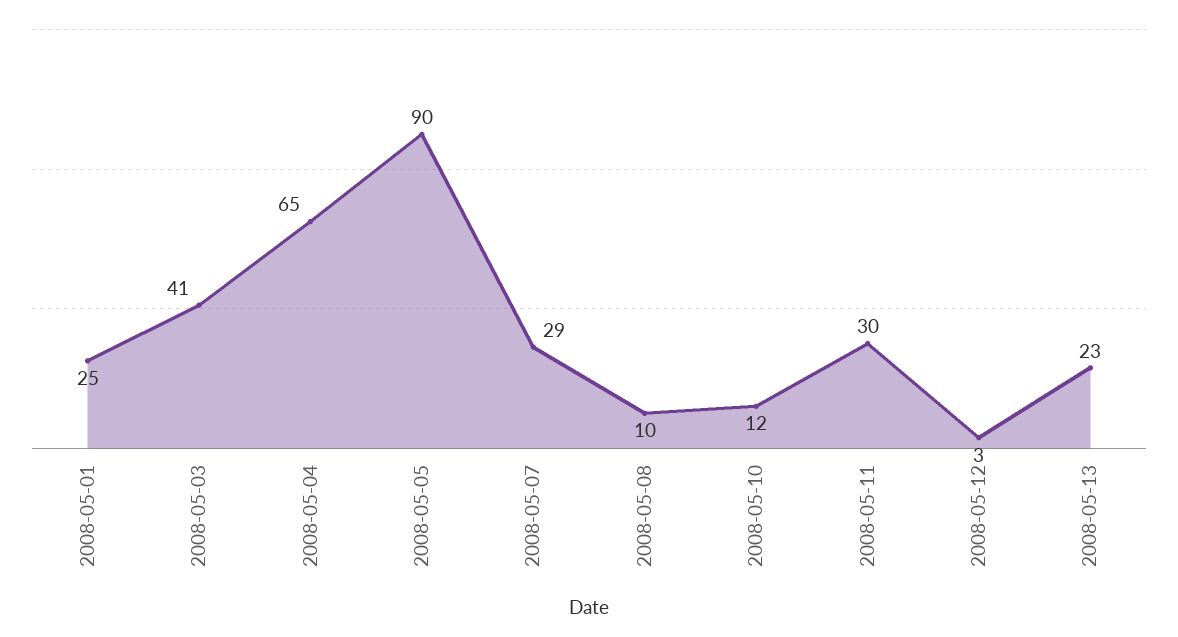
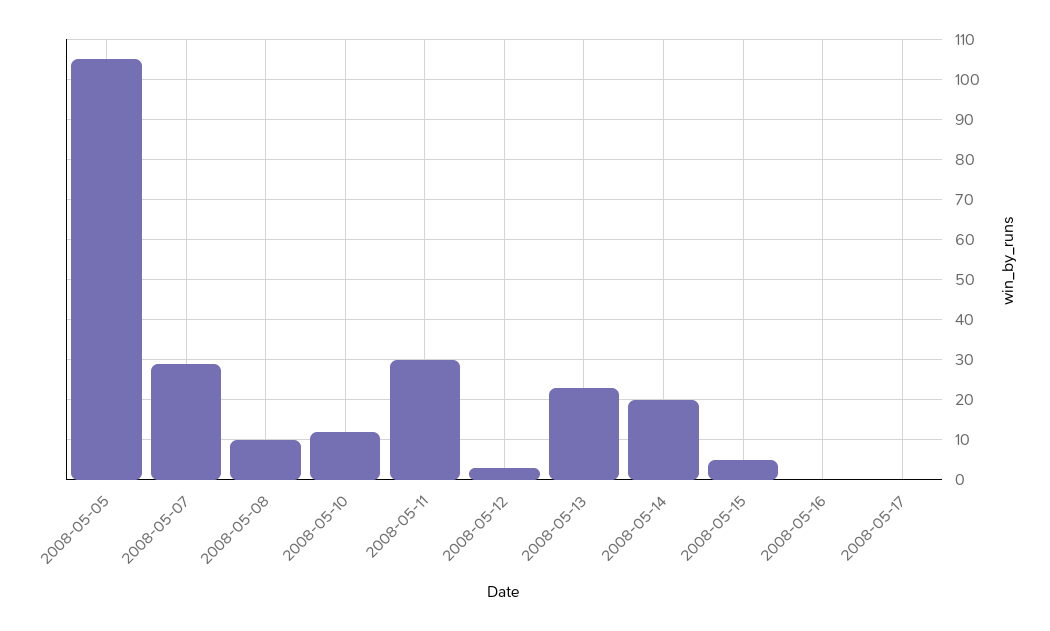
2008-05-01: 25 -> none
2008-05-03: 41 -> none
2008-05-04: 65 -> none
2008-05-05: 90 -> 105
2008-05-14: none -> 20
2008-05-15: none -> 5
2008-05-16: none -> 0
2008-05-17: none -> 0

